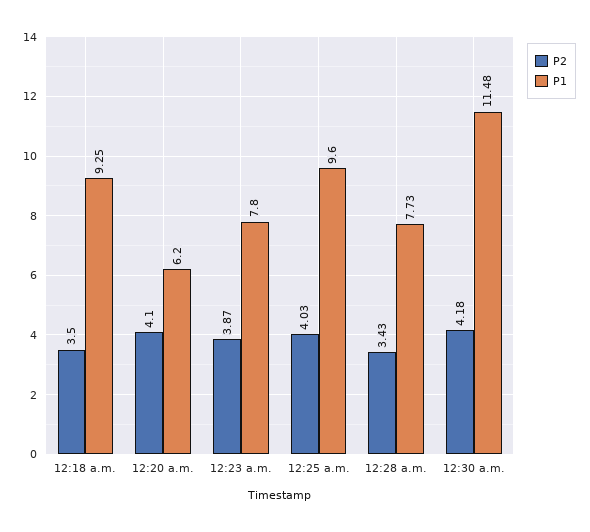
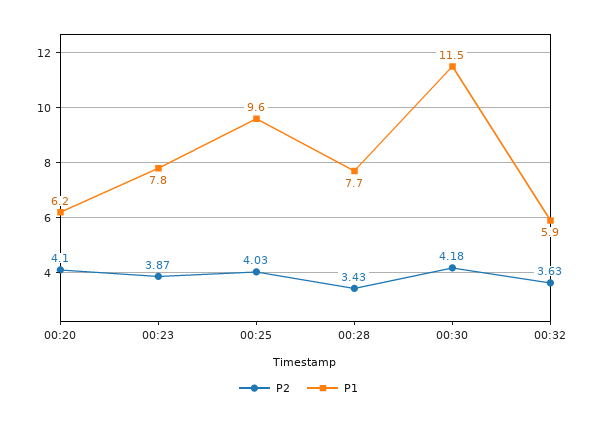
P2, 12:18 a.m.: 3.5 -> none
P1, 12:18 a.m.: 9.25 -> none
P2, 00:32: none -> 3.63
P1, 00:32: none -> 5.9

